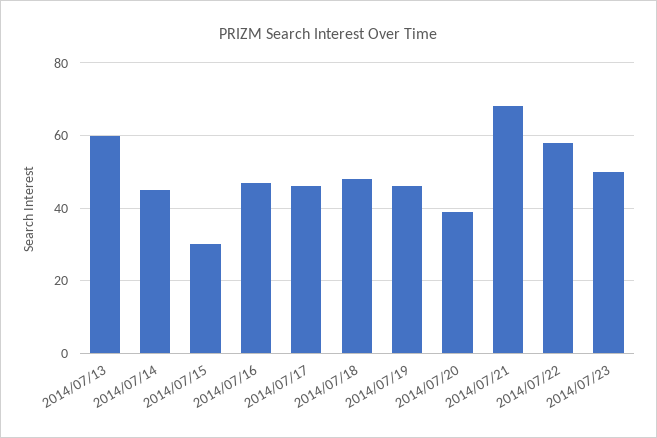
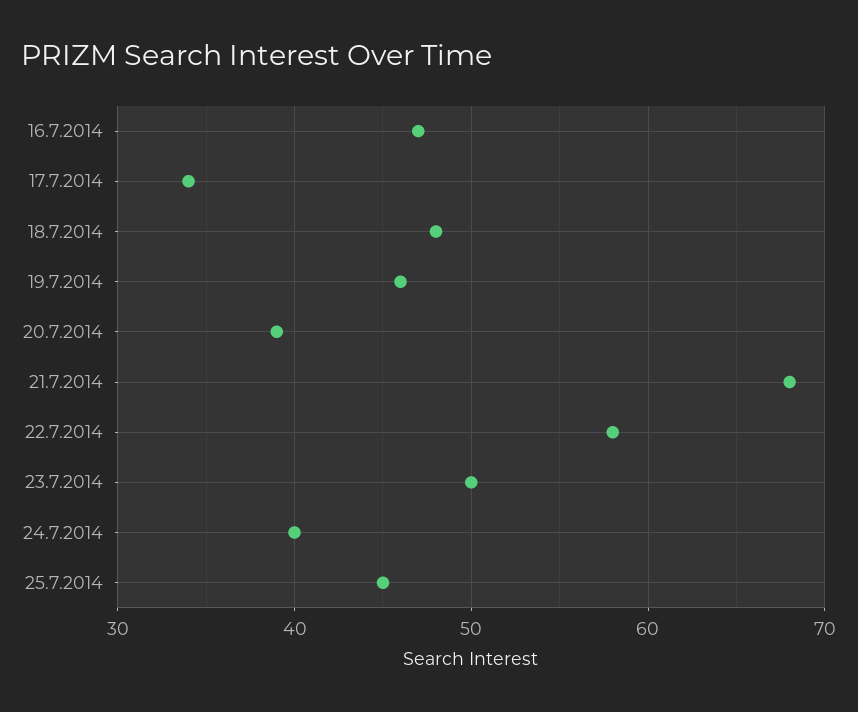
2014/07/13: 60 -> none
2014/07/14: 45 -> none
2014/07/15: 30 -> none
2014/07/17: 45 -> 34
24.7.2014: none -> 40
25.7.2014: none -> 45

